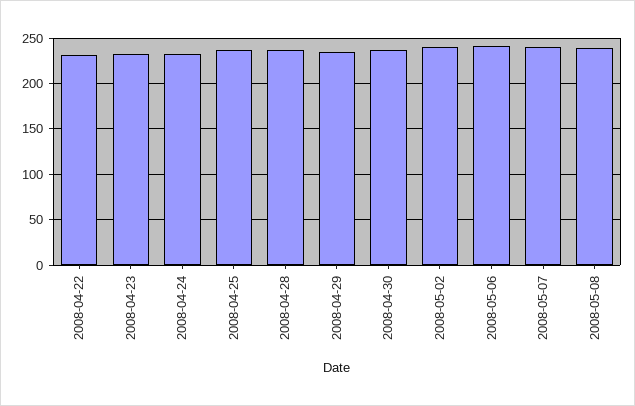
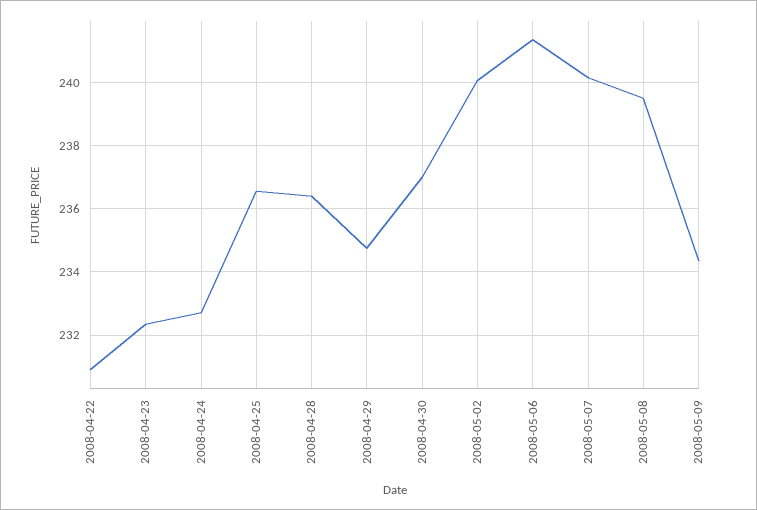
2008-05-09: none -> 234.4

